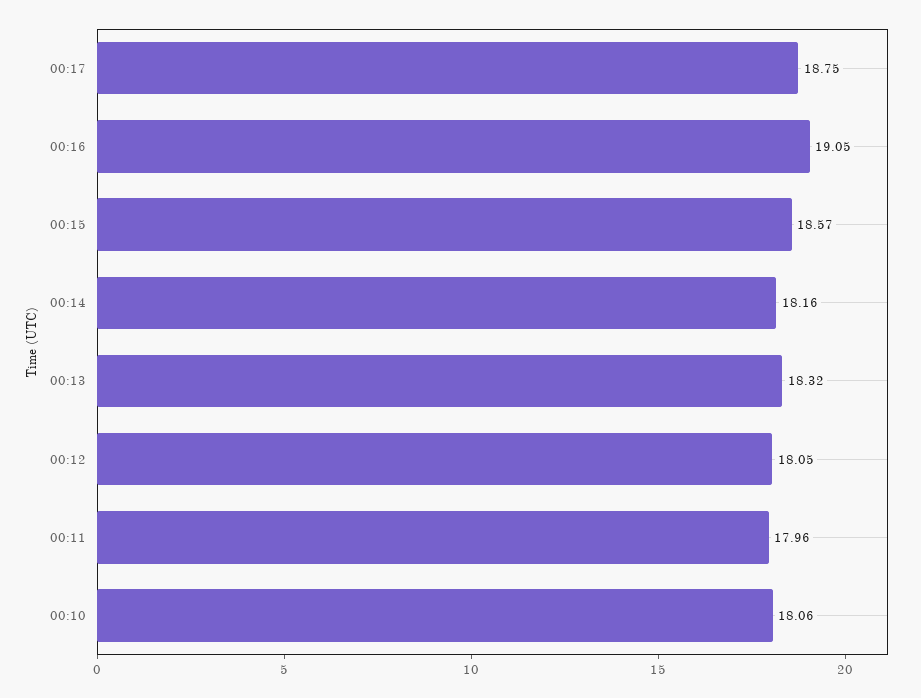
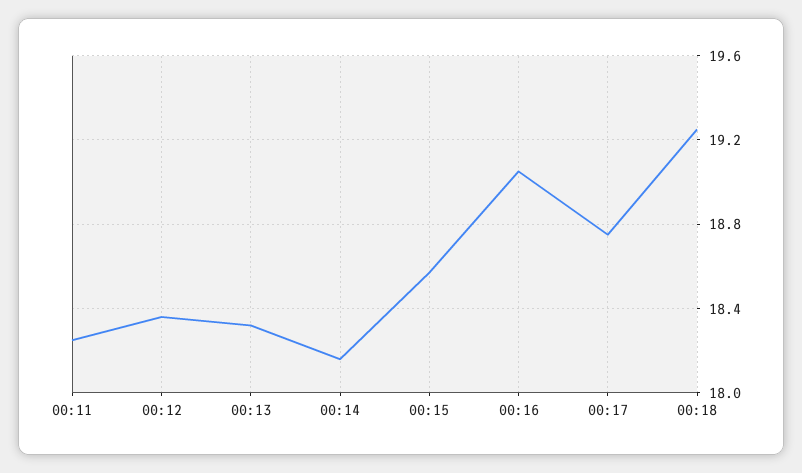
00:12: 18.05 -> 18.35
00:11: 17.96 -> 18.25
00:10: 18.06 -> none
00:18: none -> 19.25

